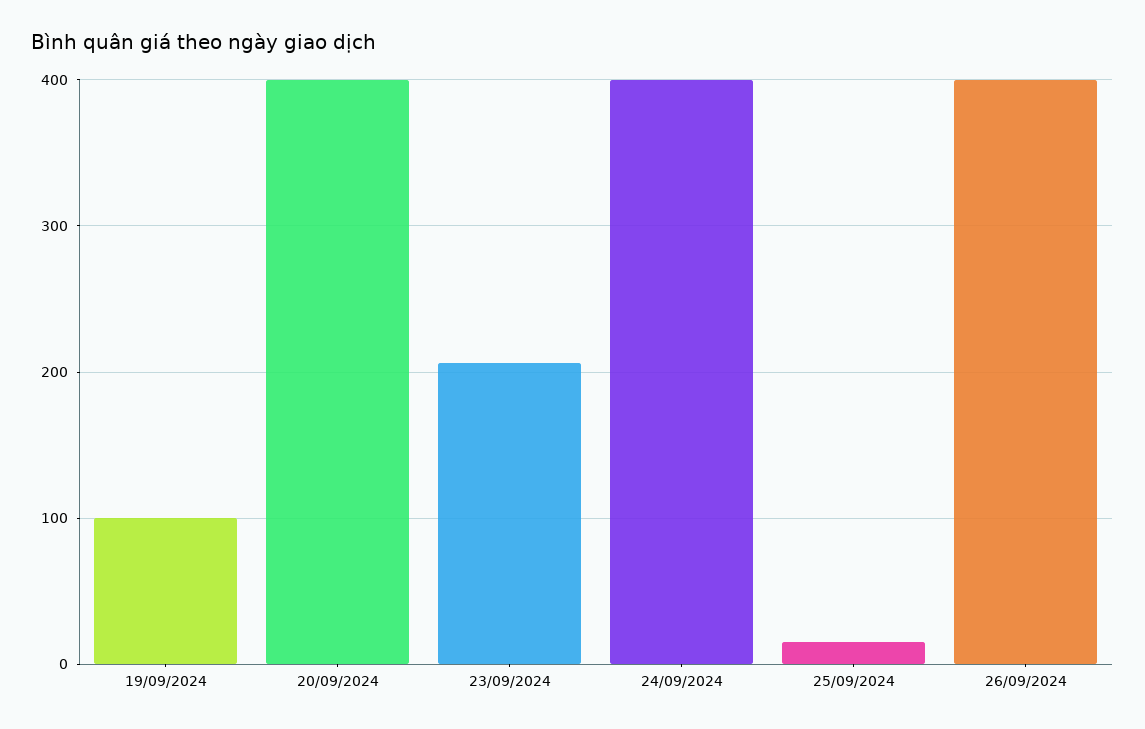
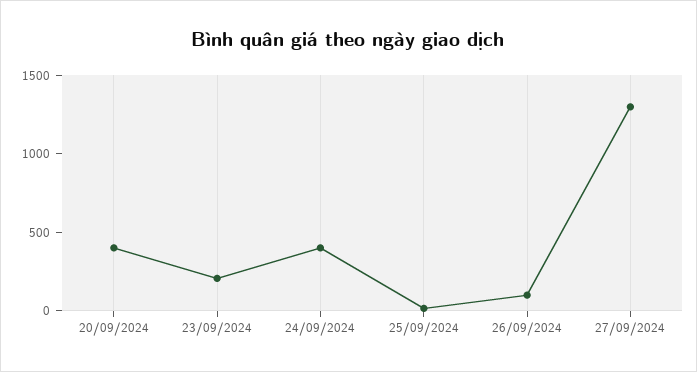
19/09/2024: 100 -> none
26/09/2024: 400 -> 100
27/09/2024: none -> 1300

